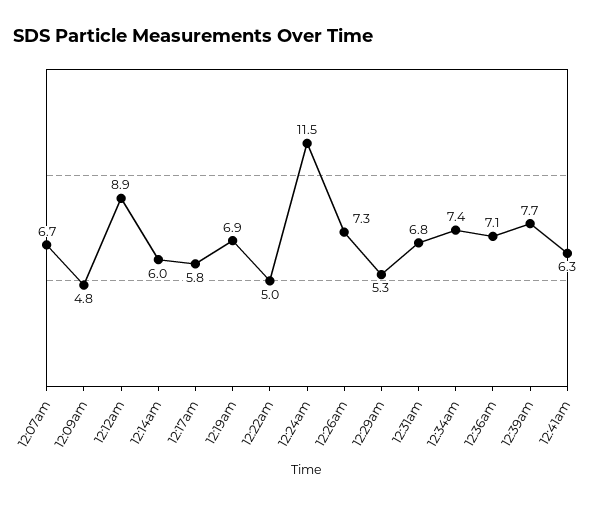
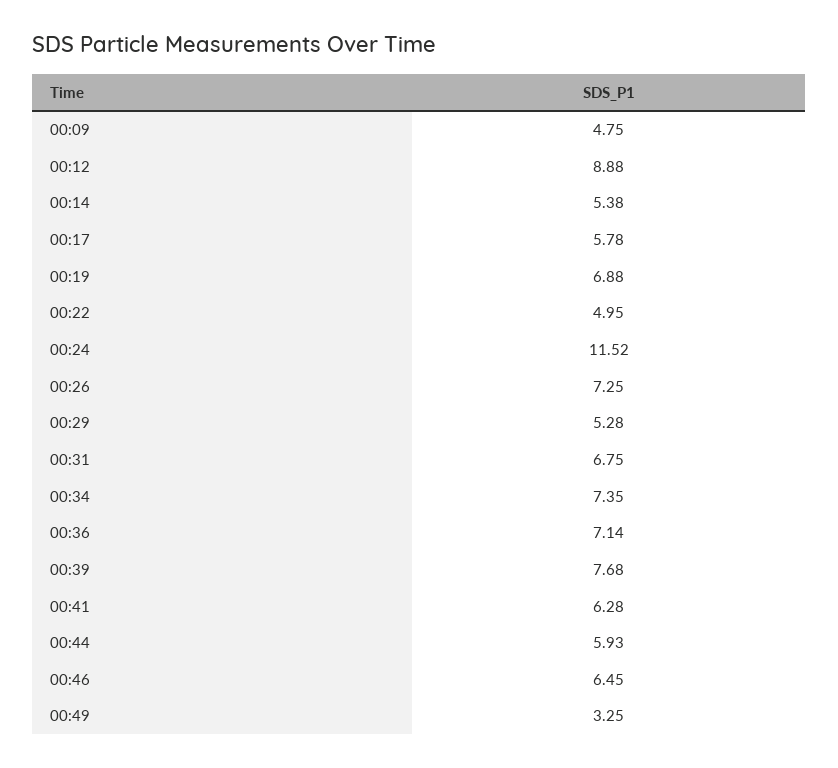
12:07am: 6.7 -> none
12:14am: 6 -> 5.38
00:44: none -> 5.93
00:46: none -> 6.45
00:49: none -> 3.25

